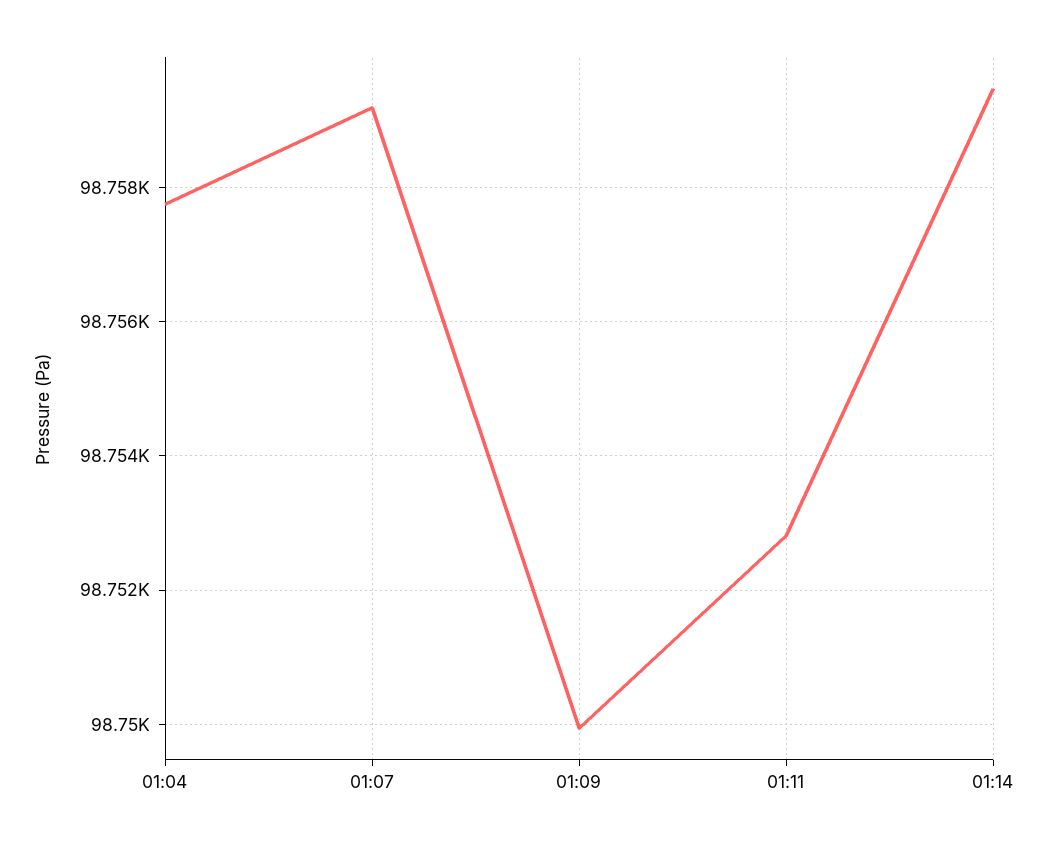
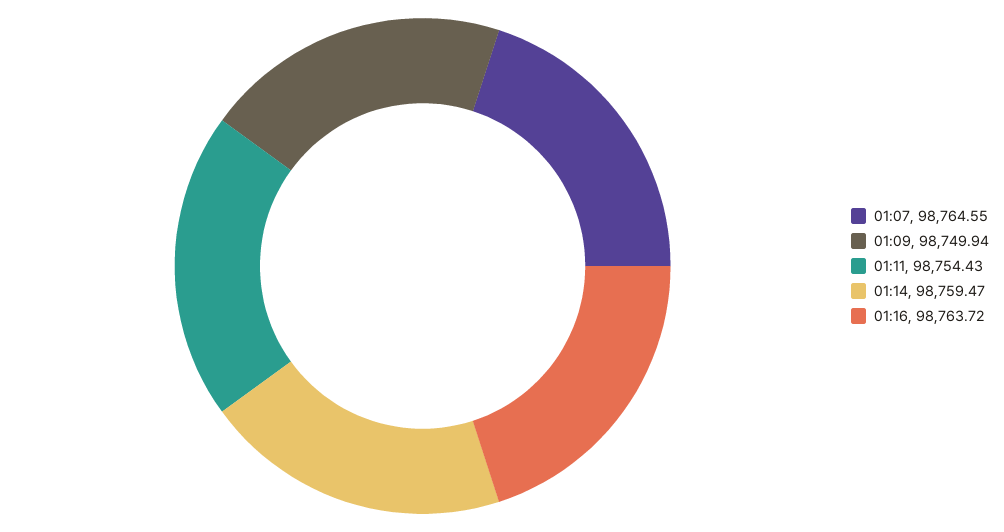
01:04: 98757.8 -> none
01:07: 98759.2 -> 98764.55
01:11: 98752.8 -> 98754.43
01:16: none -> 98763.72

